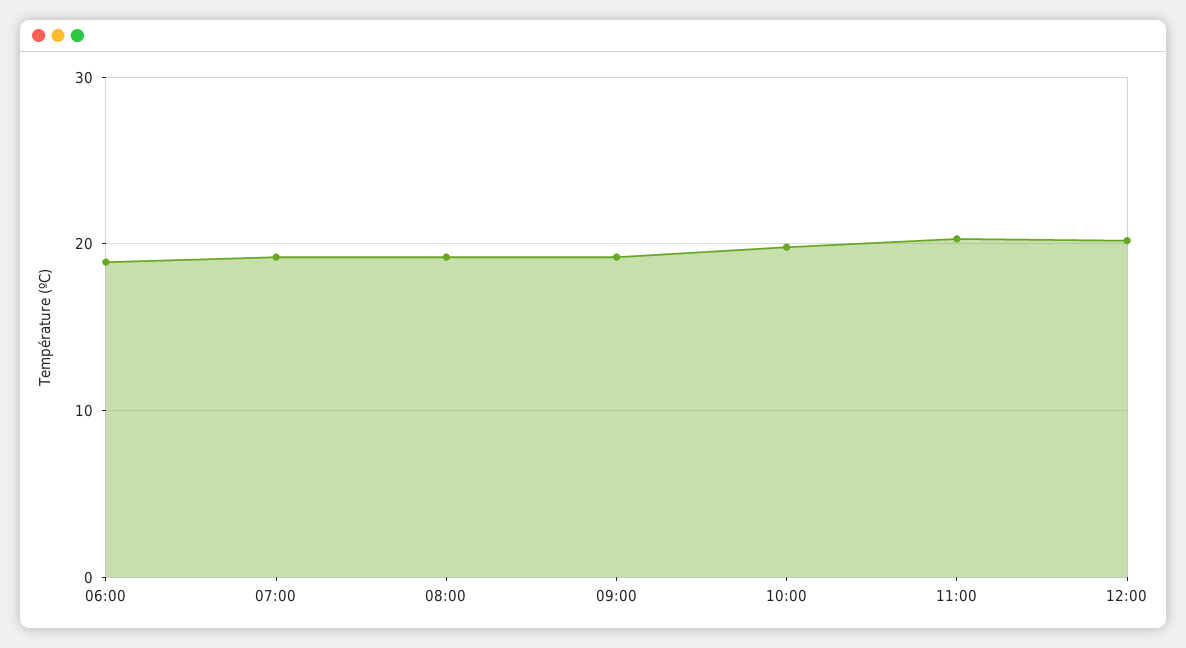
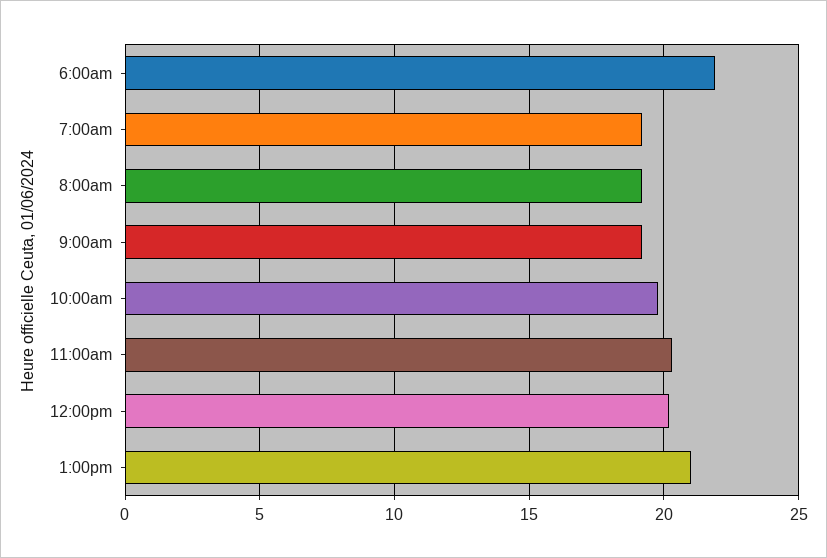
06:00: 19 -> 22
1:00pm: none -> 21

